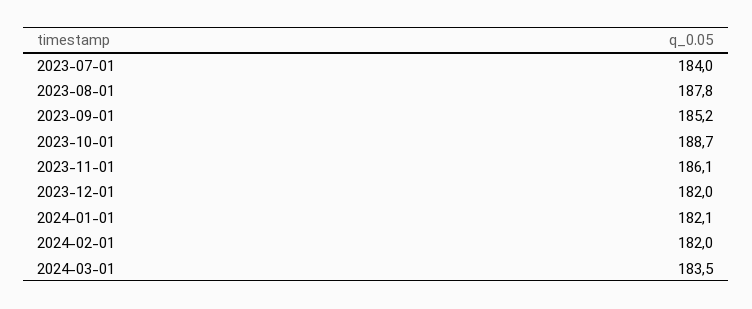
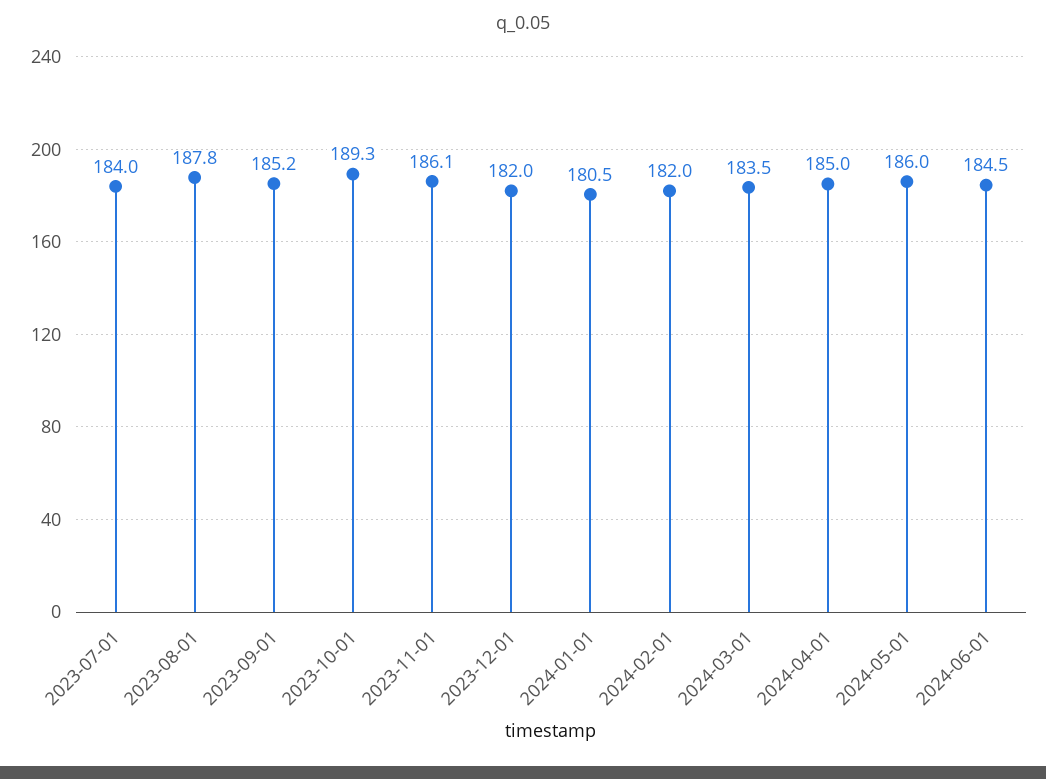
2023-10-01: 188.7 -> 189.3
2024-01-01: 182.1 -> 180.5
2024-04-01: none -> 185
2024-05-01: none -> 186
2024-06-01: none -> 184.5

